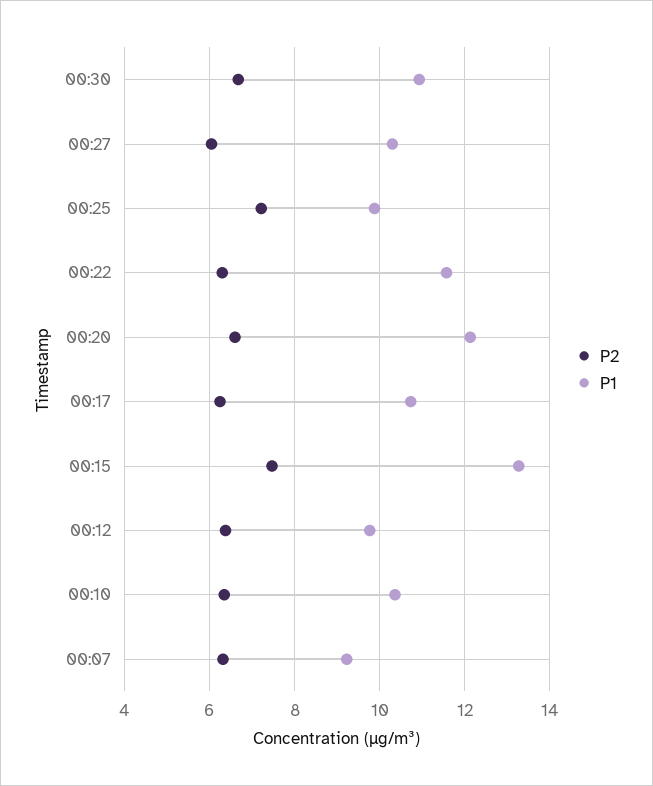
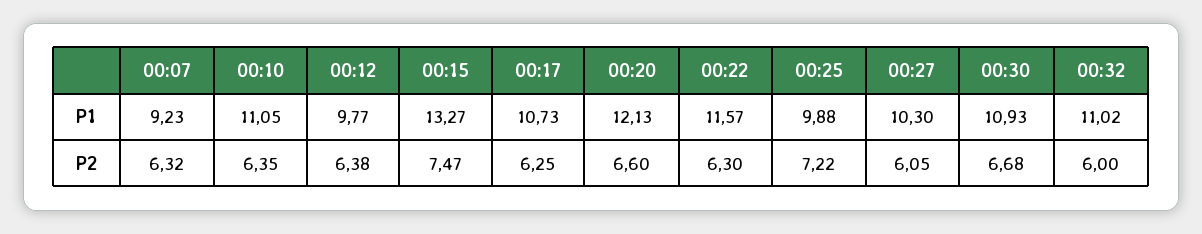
P1, 00:10: 10.4 -> 11.05
P1, 00:32: none -> 11.02
P2, 00:32: none -> 6

